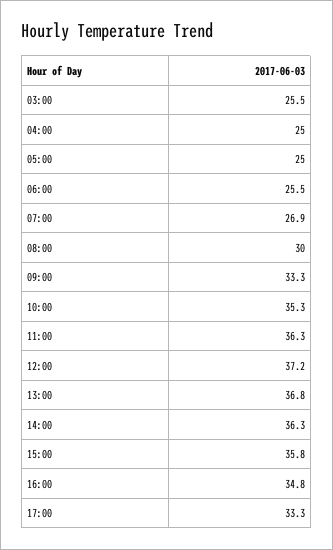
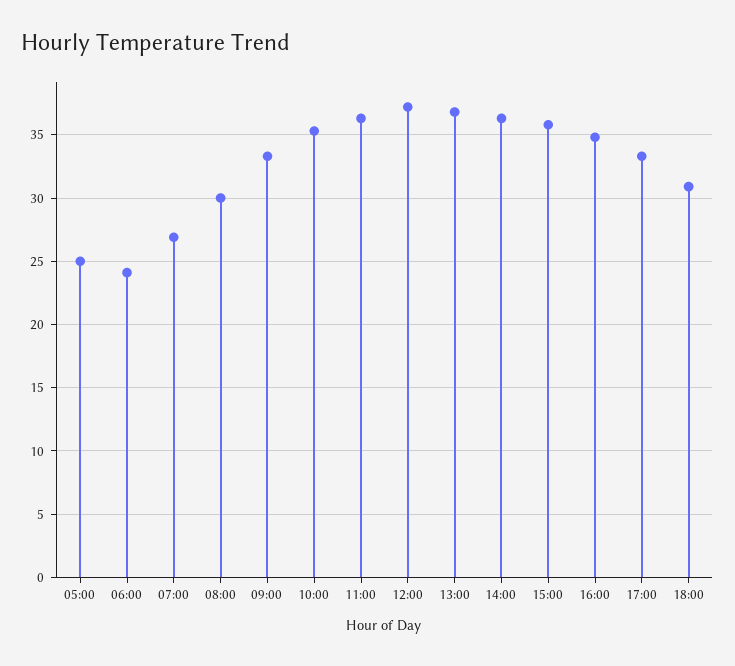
03:00: 25.5 -> none
04:00: 25 -> none
06:00: 25.5 -> 24
18:00: none -> 31

